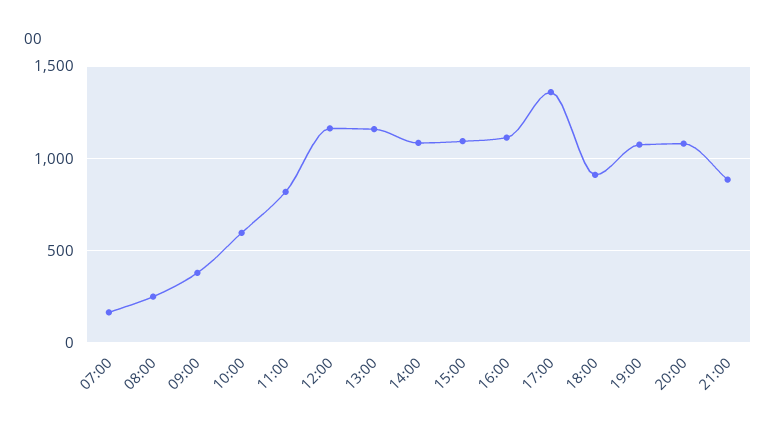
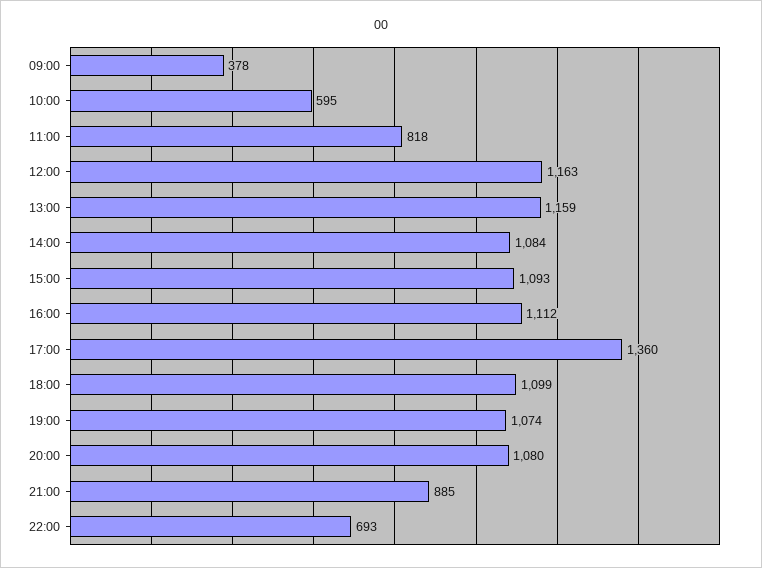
07:00: 150 -> none
08:00: 250 -> none
18:00: 900 -> 1099
22:00: none -> 693

